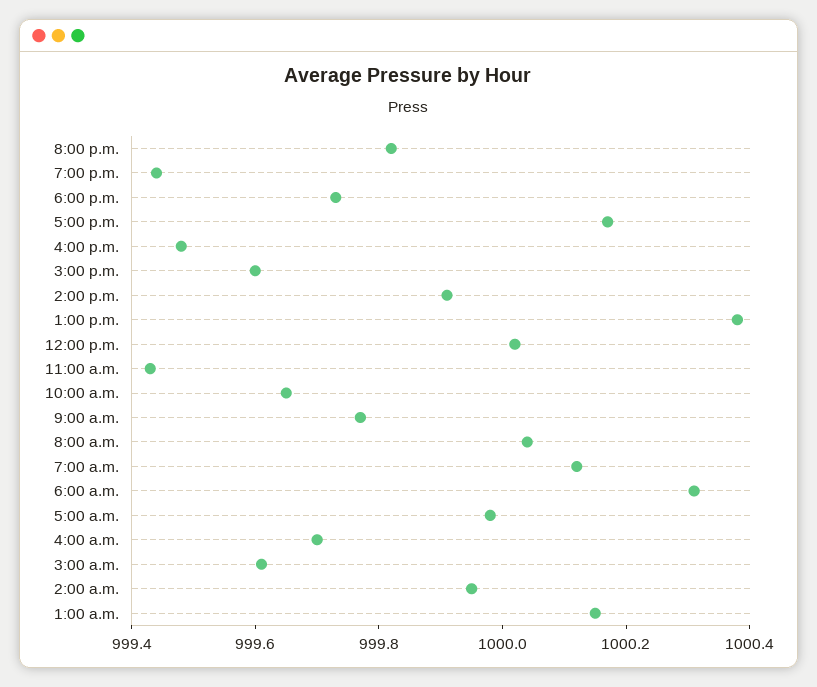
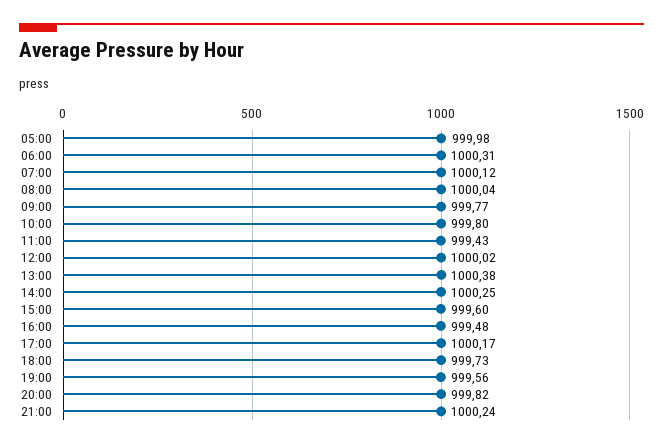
7:00 p.m.: 999.45 -> 999.56
2:00 p.m.: 999.9 -> 1000.25
10:00 a.m.: 999.65 -> 999.8
4:00 a.m.: 999.7 -> none
3:00 a.m.: 999.6 -> none
2:00 a.m.: 999.95 -> none
1:00 a.m.: 1000.15 -> none
21:00: none -> 1000.24

